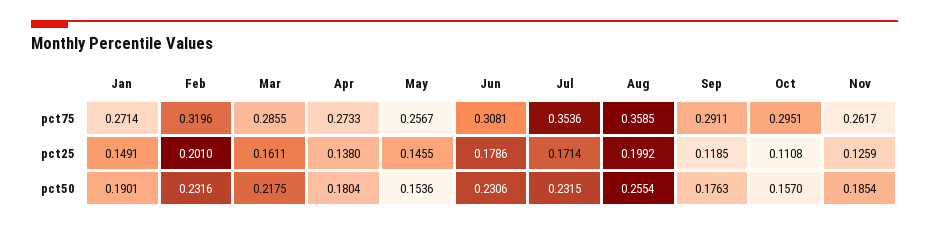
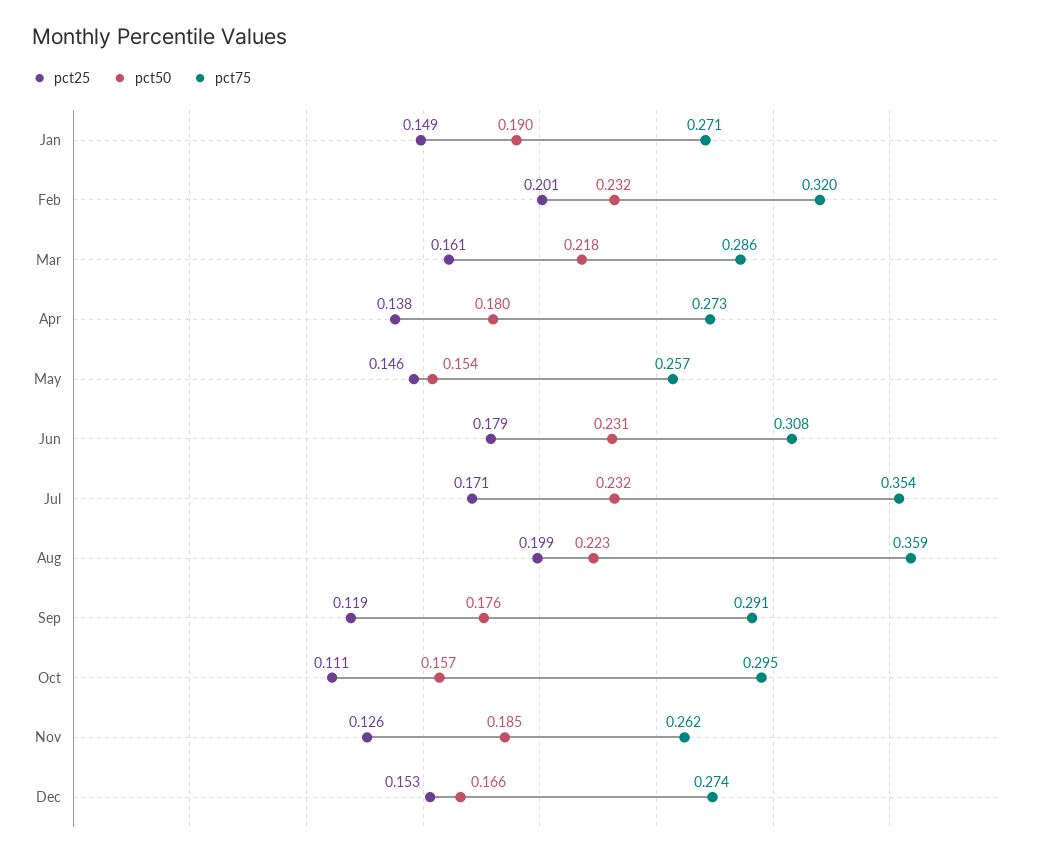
pct50, Aug: 0.2554 -> 0.223
pct25, Dec: none -> 0.153
pct50, Dec: none -> 0.166
pct75, Dec: none -> 0.274

